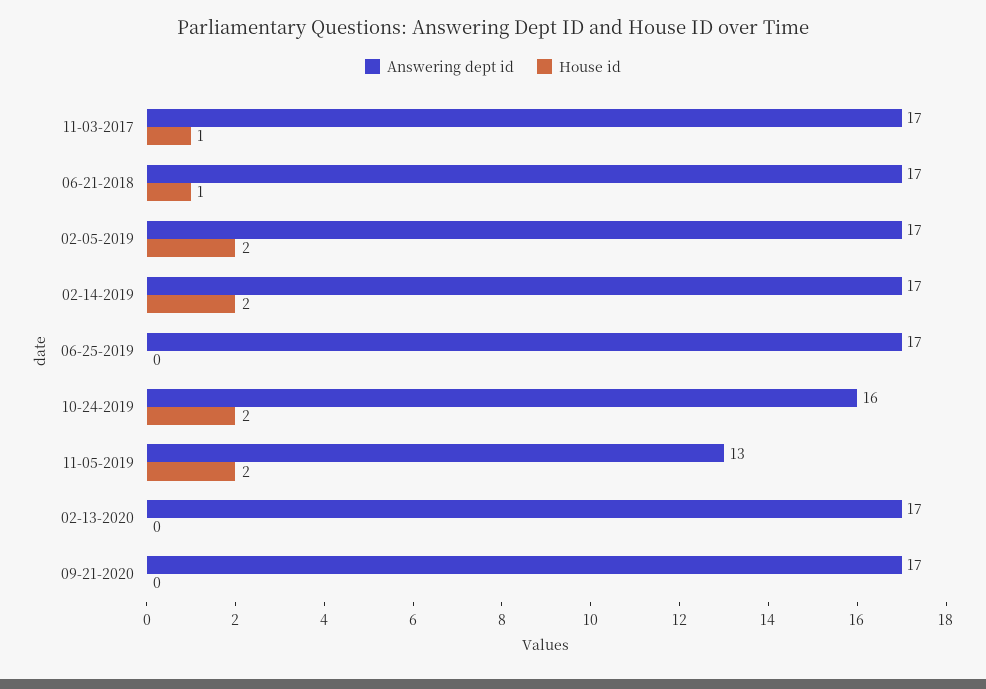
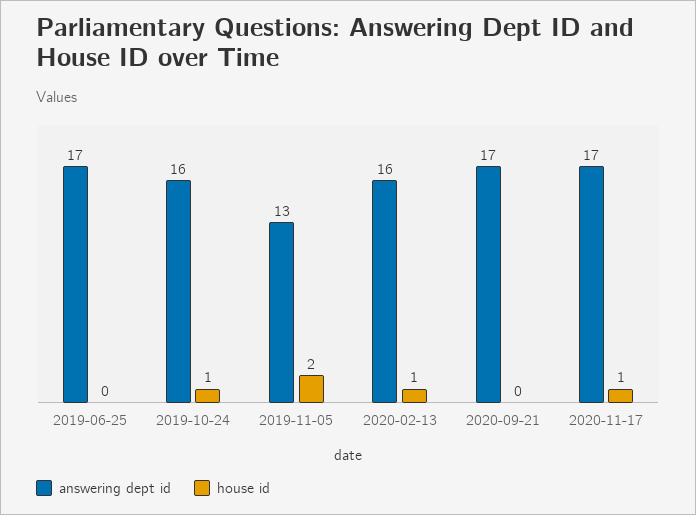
Answering dept id, 11-03-2017: 17 -> none
House id, 11-03-2017: 1 -> none
Answering dept id, 06-21-2018: 17 -> none
House id, 06-21-2018: 1 -> none
Answering dept id, 02-05-2019: 17 -> none
House id, 02-05-2019: 2 -> none
Answering dept id, 02-14-2019: 17 -> none
House id, 02-14-2019: 2 -> none
House id, 10-24-2019: 2 -> 1
Answering dept id, 02-13-2020: 17 -> 16
House id, 02-13-2020: 0 -> 1
Answering dept id, 2020-11-17: none -> 17
House id, 2020-11-17: none -> 1

